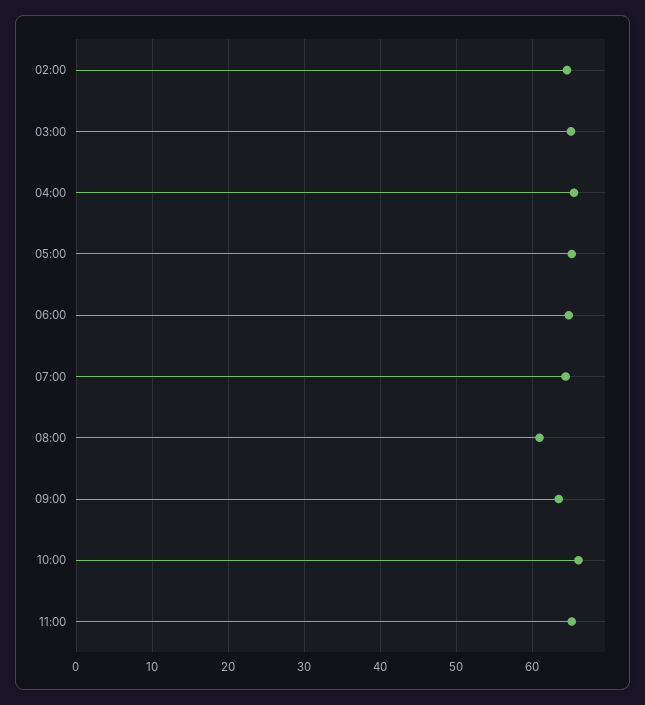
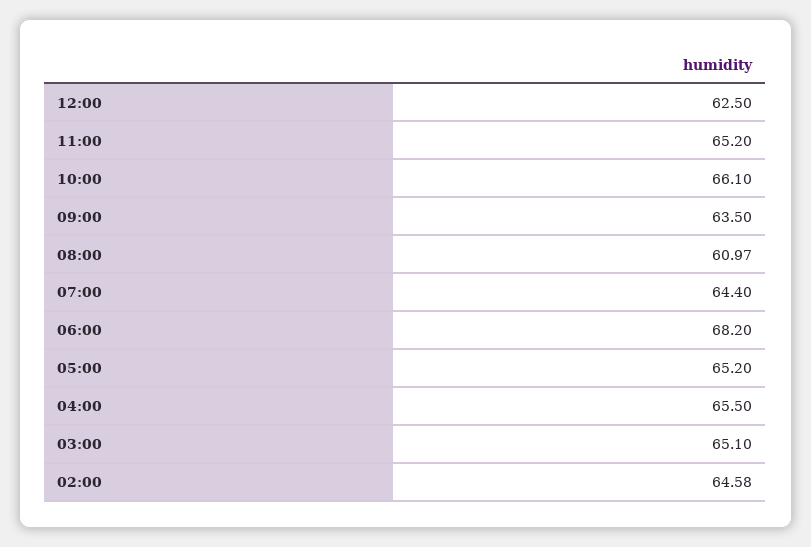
06:00: 65 -> 68.2
12:00: none -> 62.5

